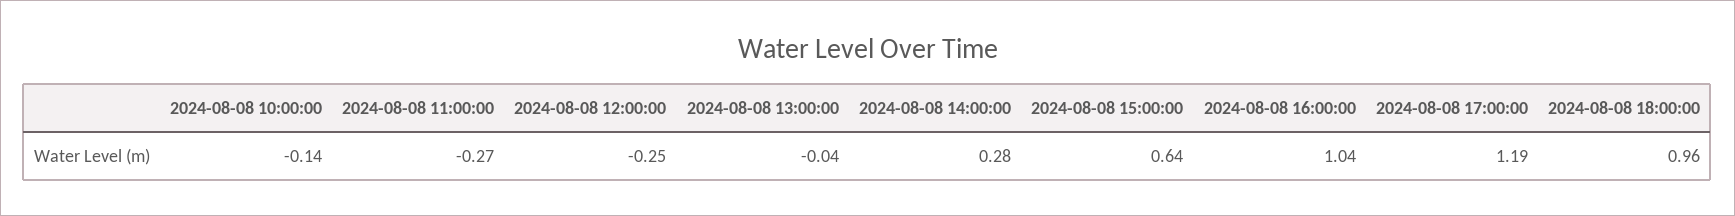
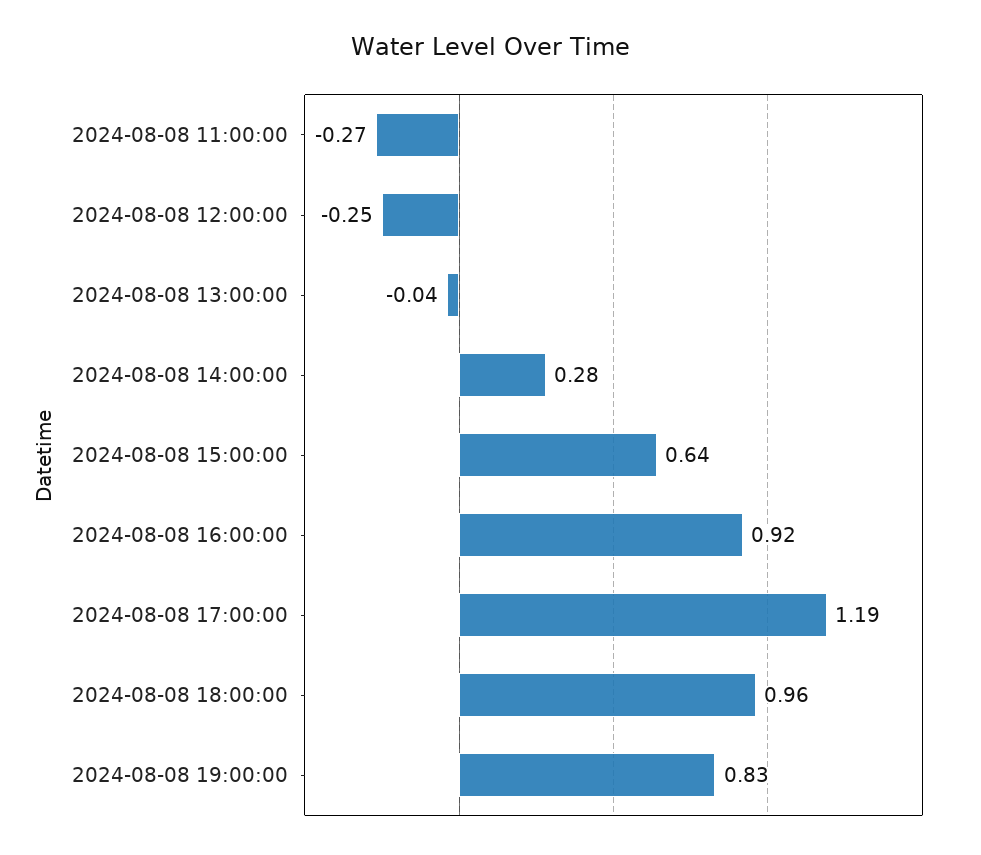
2024-08-08 10:00:00: -0.14 -> none
2024-08-08 16:00:00: 1.04 -> 0.92
2024-08-08 19:00:00: none -> 0.83

